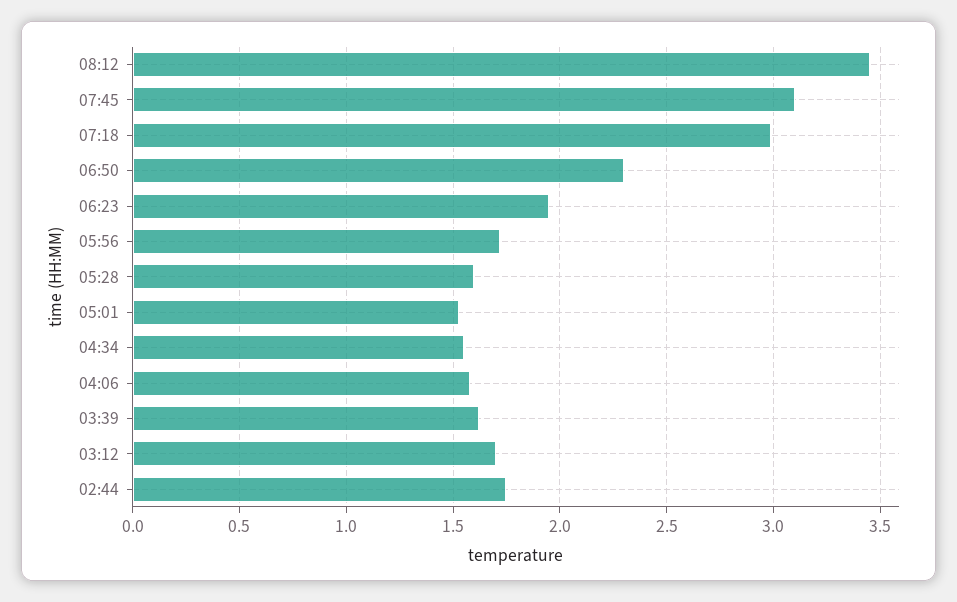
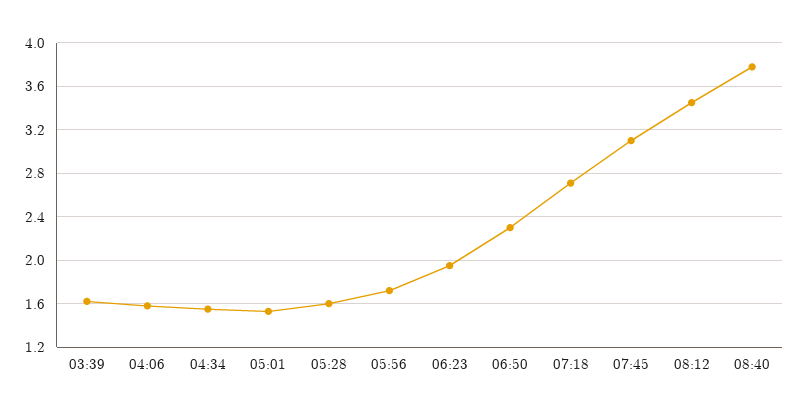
07:18: 3 -> 2.7
03:12: 1.7 -> none
02:44: 1.75 -> none
08:40: none -> 3.8

